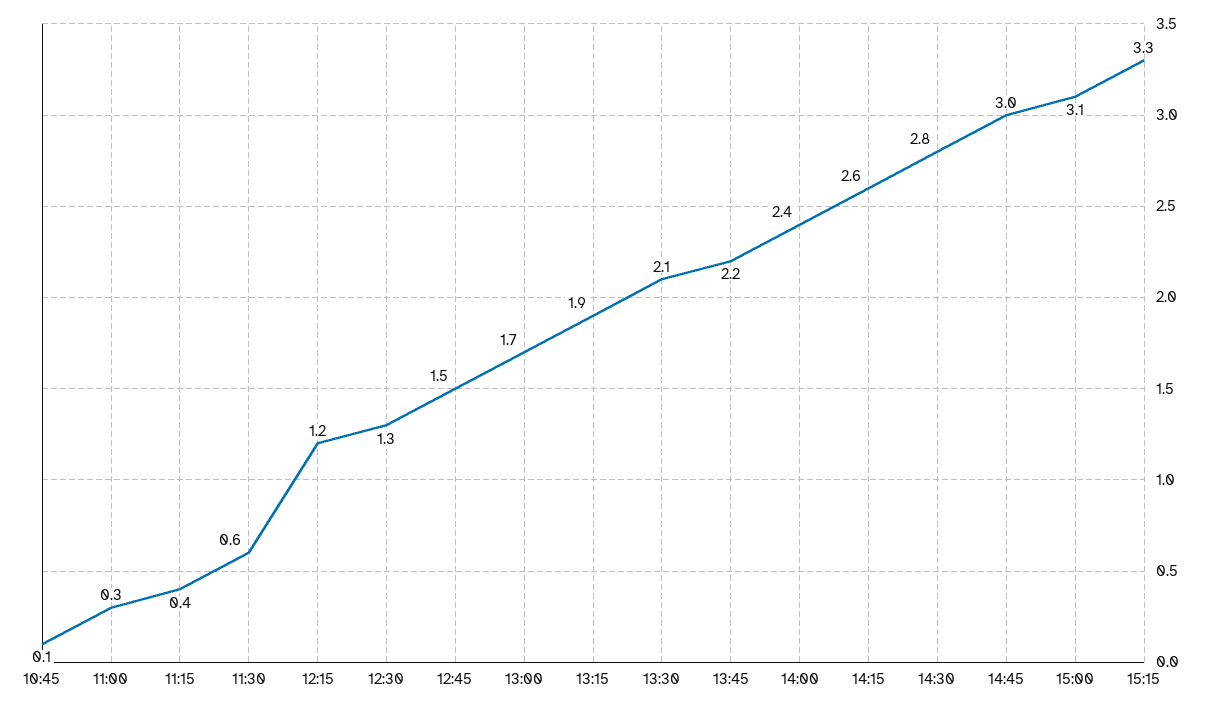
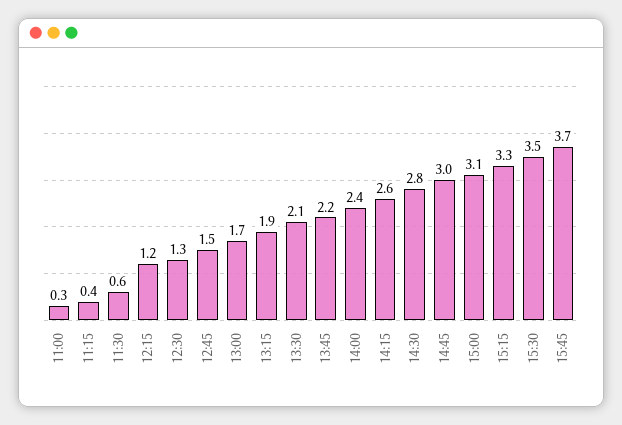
10:45: 0.1 -> none
15:30: none -> 3.5
15:45: none -> 3.7

